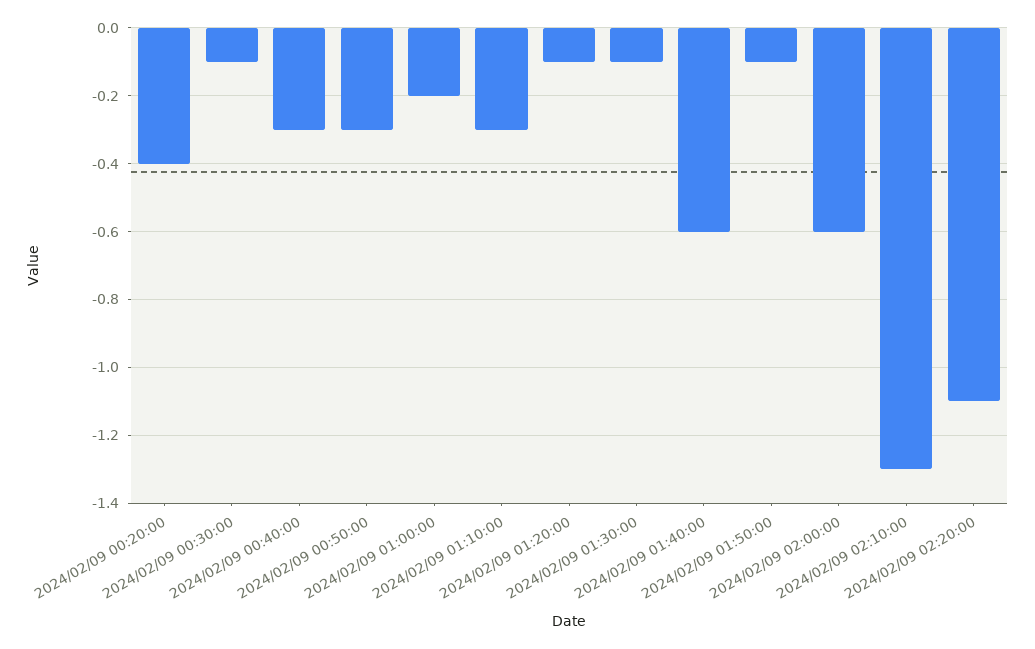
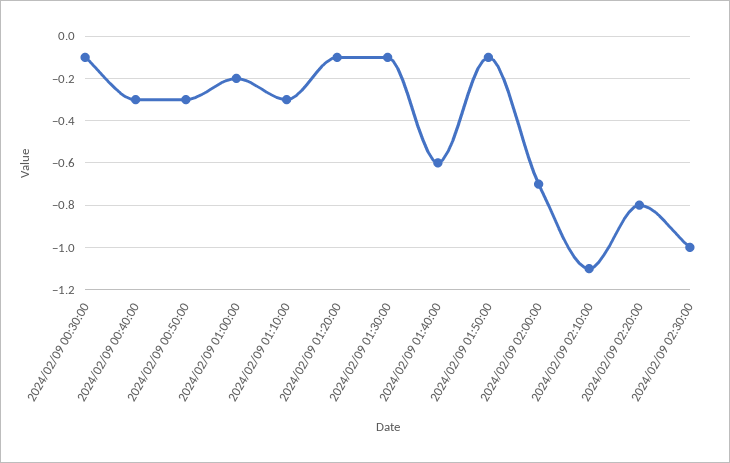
2024/02/09 00:20:00: -0.4 -> none
2024/02/09 02:00:00: -0.6 -> -0.7
2024/02/09 02:10:00: -1.3 -> -1.1
2024/02/09 02:20:00: -1.1 -> -0.8
2024/02/09 02:30:00: none -> -1

